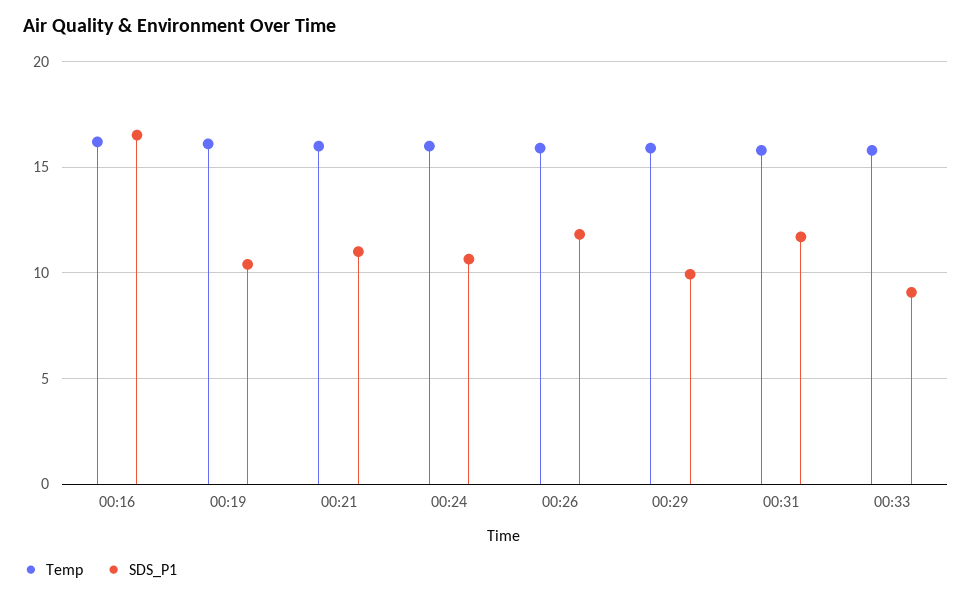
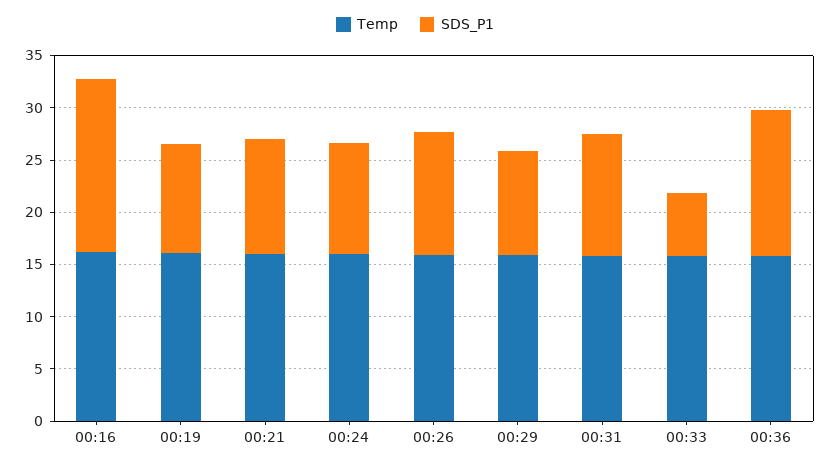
SDS_P1, 00:33: 9 -> 6
Temp, 00:36: none -> 16
SDS_P1, 00:36: none -> 14

